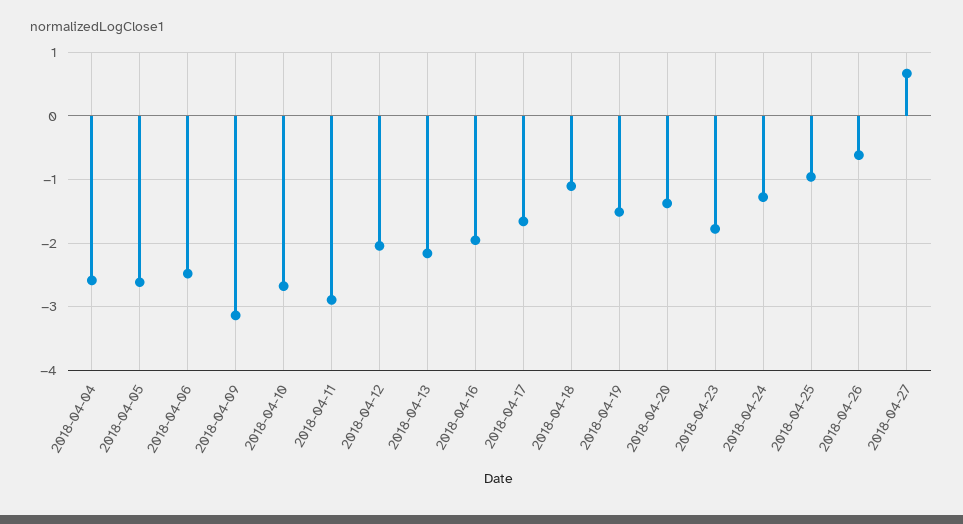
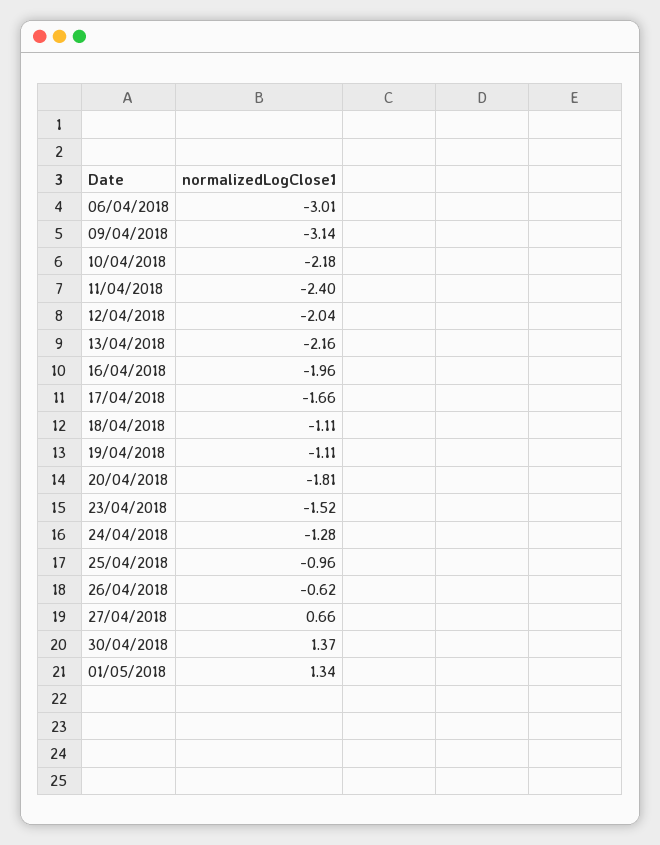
2018-04-04: -2.6 -> none
2018-04-05: -2.6 -> none
2018-04-06: -2.5 -> -3.01
2018-04-10: -2.7 -> -2.18
2018-04-11: -2.9 -> -2.4
2018-04-19: -1.5 -> -1.11
2018-04-20: -1.4 -> -1.81
2018-04-23: -1.8 -> -1.52
30/04/2018: none -> 1.37
01/05/2018: none -> 1.34

